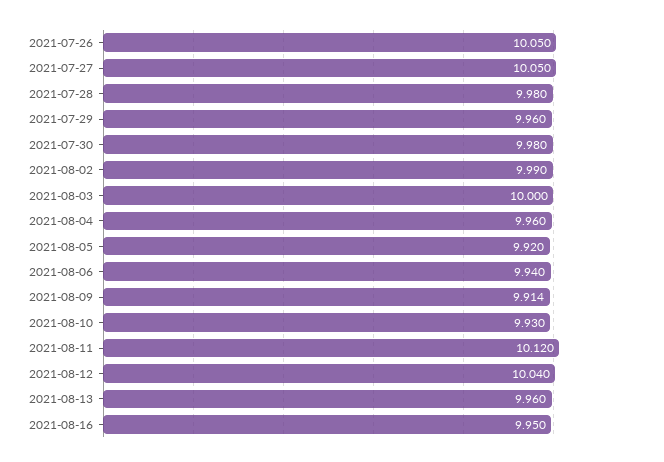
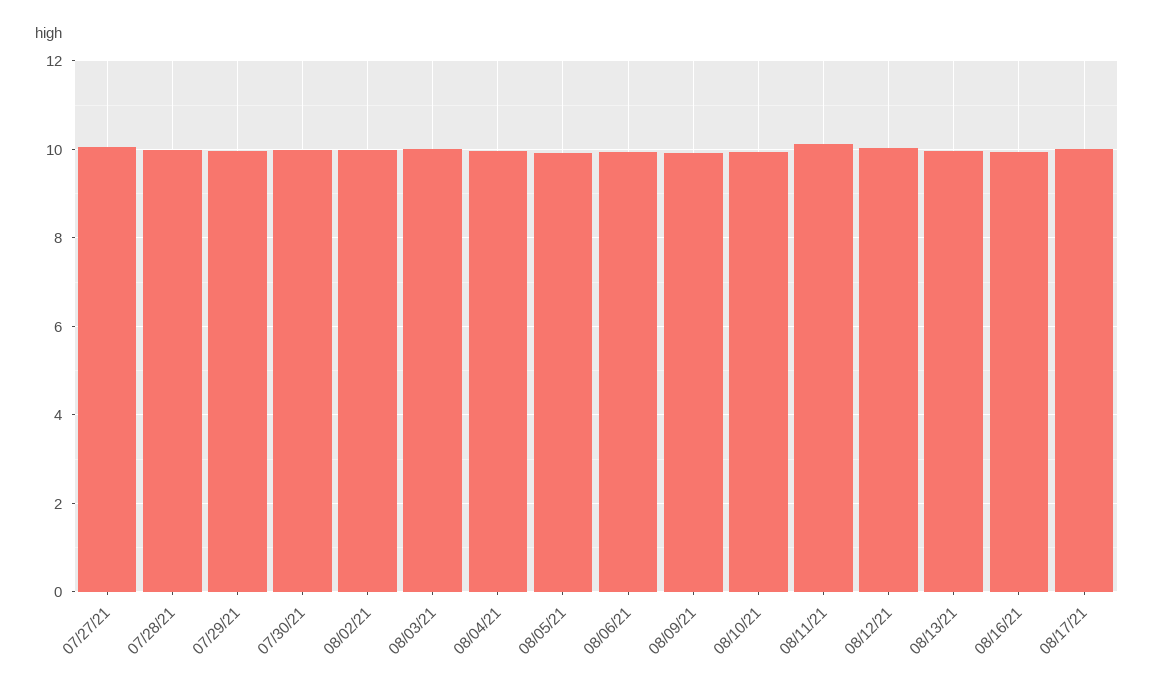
2021-07-26: 10.05 -> none
08/17/21: none -> 10

